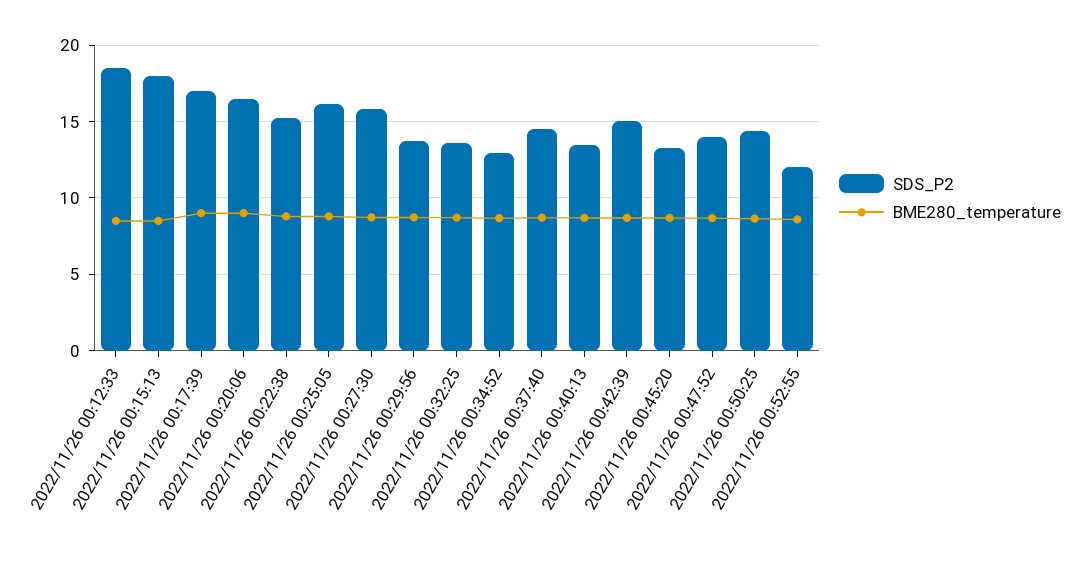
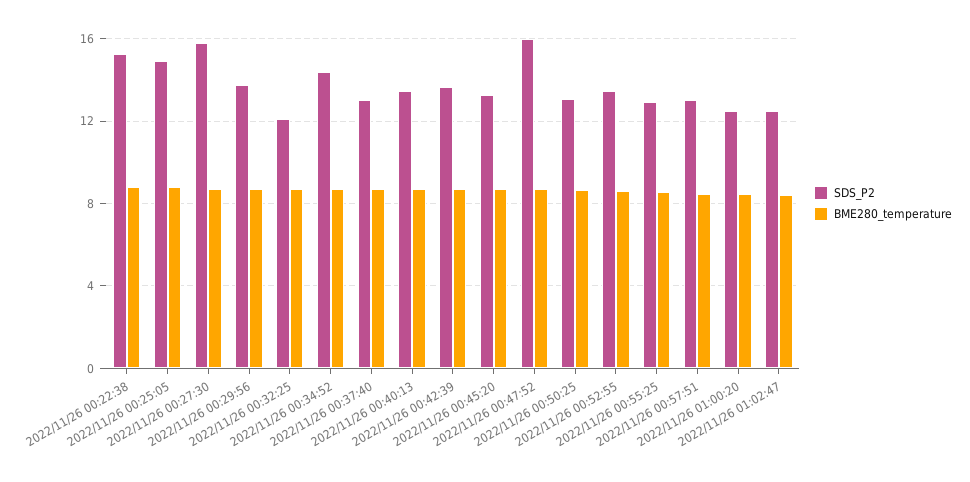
SDS_P2, 2022/11/26 00:12:33: 18.5 -> none
BME280_temperature, 2022/11/26 00:12:33: 8.5 -> none
SDS_P2, 2022/11/26 00:15:13: 18 -> none
BME280_temperature, 2022/11/26 00:15:13: 8.5 -> none
SDS_P2, 2022/11/26 00:17:39: 17 -> none
BME280_temperature, 2022/11/26 00:17:39: 9 -> none
SDS_P2, 2022/11/26 00:20:06: 16.5 -> none
BME280_temperature, 2022/11/26 00:20:06: 9 -> none
SDS_P2, 2022/11/26 00:25:05: 16 -> 15
SDS_P2, 2022/11/26 00:32:25: 13.5 -> 12
SDS_P2, 2022/11/26 00:34:52: 13 -> 14.5
SDS_P2, 2022/11/26 00:37:40: 14.5 -> 13
SDS_P2, 2022/11/26 00:42:39: 15 -> 13.5
SDS_P2, 2022/11/26 00:47:52: 14 -> 16
SDS_P2, 2022/11/26 00:50:25: 14.5 -> 13
SDS_P2, 2022/11/26 00:52:55: 12 -> 13.5
SDS_P2, 2022/11/26 00:55:25: none -> 13
BME280_temperature, 2022/11/26 00:55:25: none -> 8.5
SDS_P2, 2022/11/26 00:57:51: none -> 13
BME280_temperature, 2022/11/26 00:57:51: none -> 8.5
SDS_P2, 2022/11/26 01:00:20: none -> 12.5
BME280_temperature, 2022/11/26 01:00:20: none -> 8.5
SDS_P2, 2022/11/26 01:02:47: none -> 12.5
BME280_temperature, 2022/11/26 01:02:47: none -> 8.5

